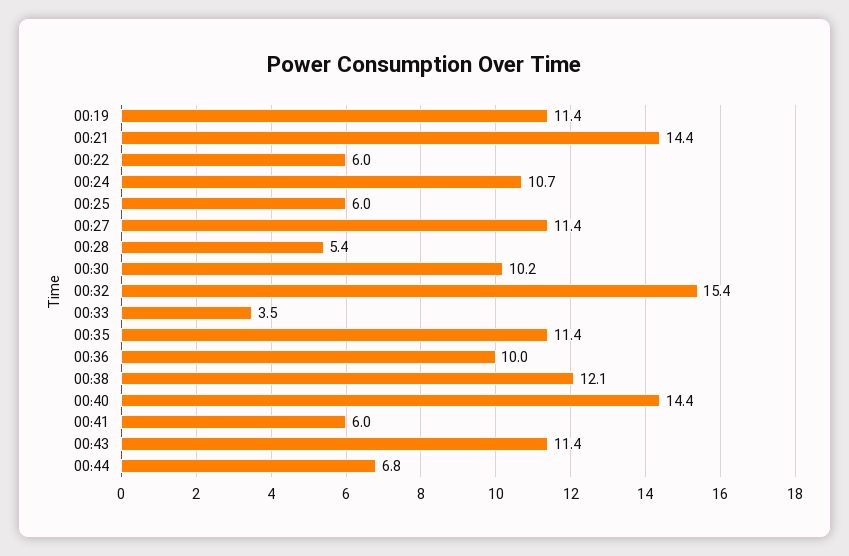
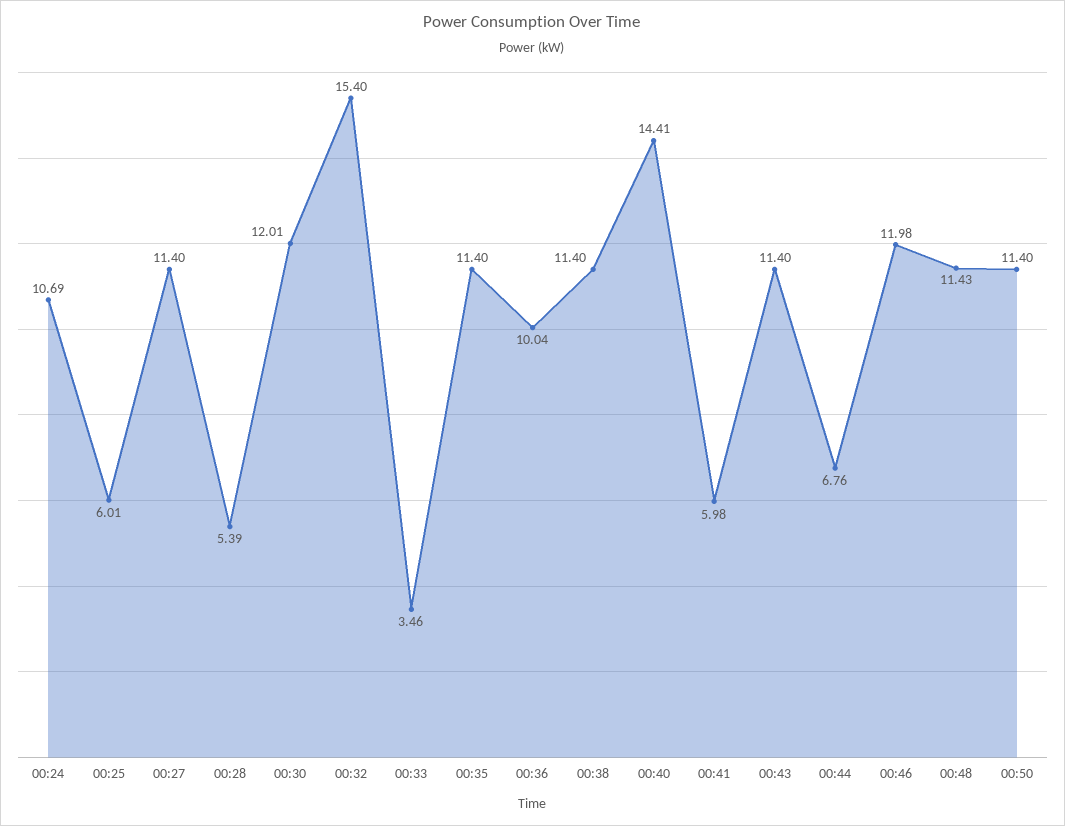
00:19: 11.4 -> none
00:21: 14.4 -> none
00:22: 6 -> none
00:30: 10.2 -> 12.01
00:38: 12.1 -> 11.4
00:46: none -> 11.98
00:48: none -> 11.43
00:50: none -> 11.4

